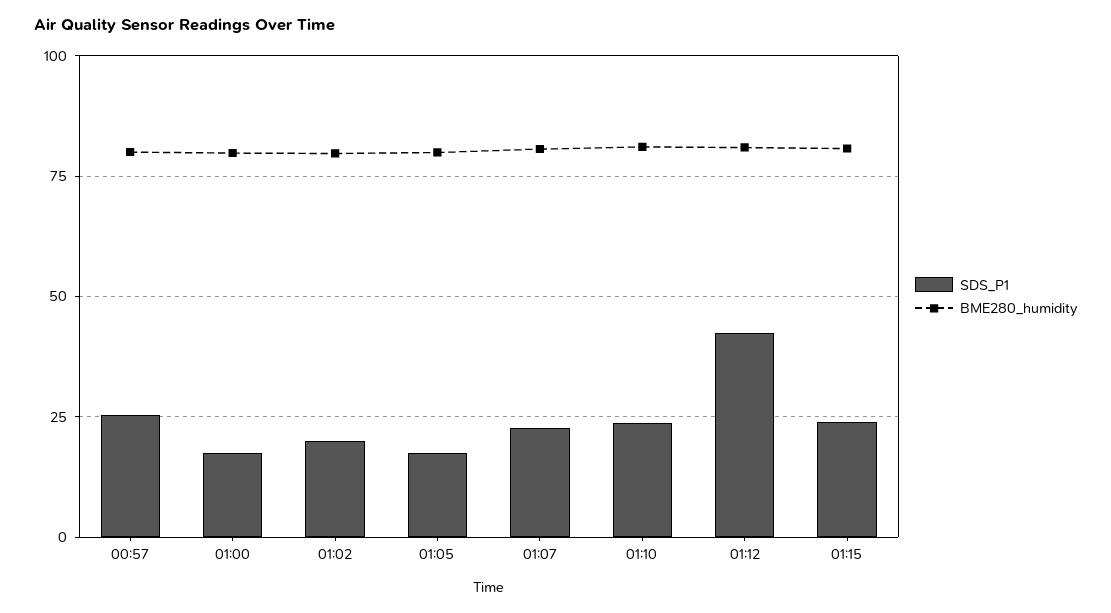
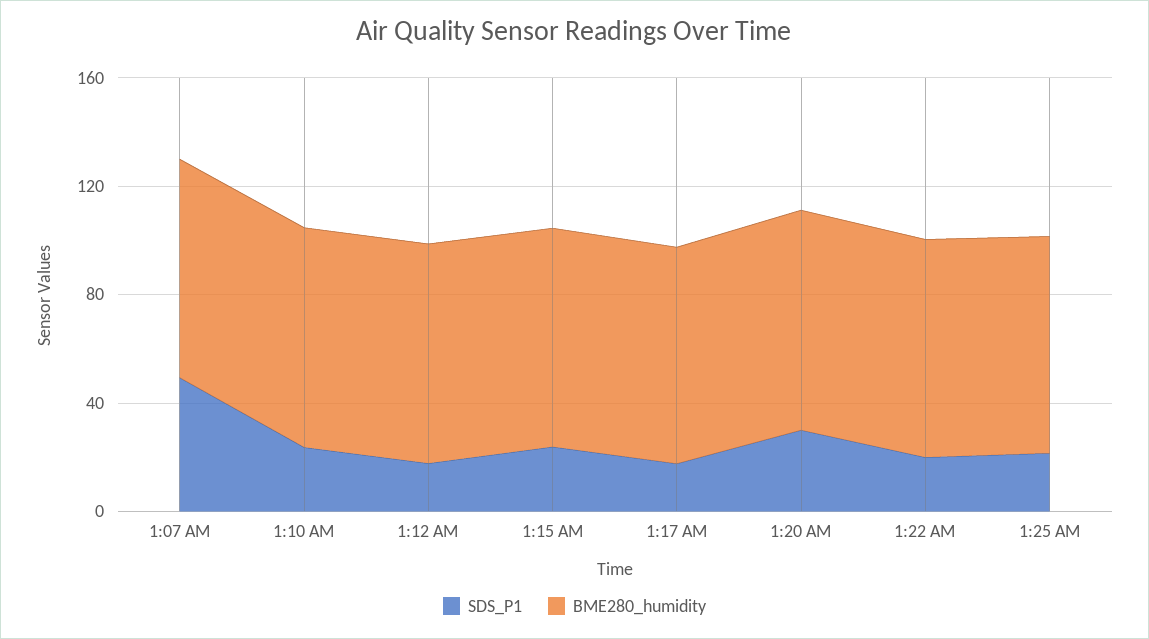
SDS_P1, 00:57: 25 -> none
BME280_humidity, 00:57: 80 -> none
SDS_P1, 01:00: 17.5 -> none
BME280_humidity, 01:00: 80 -> none
SDS_P1, 01:02: 20 -> none
BME280_humidity, 01:02: 80 -> none
SDS_P1, 01:05: 17.5 -> none
BME280_humidity, 01:05: 80 -> none
SDS_P1, 01:07: 22.5 -> 50
SDS_P1, 01:12: 42.5 -> 20
SDS_P1, 1:17 AM: none -> 20
BME280_humidity, 1:17 AM: none -> 80
SDS_P1, 1:20 AM: none -> 30
BME280_humidity, 1:20 AM: none -> 80
SDS_P1, 1:22 AM: none -> 20
BME280_humidity, 1:22 AM: none -> 80
SDS_P1, 1:25 AM: none -> 20
BME280_humidity, 1:25 AM: none -> 80

